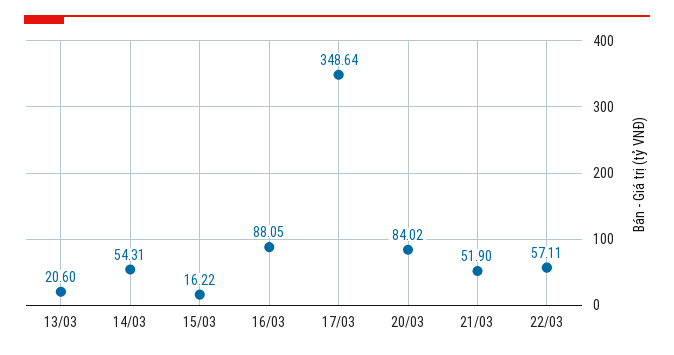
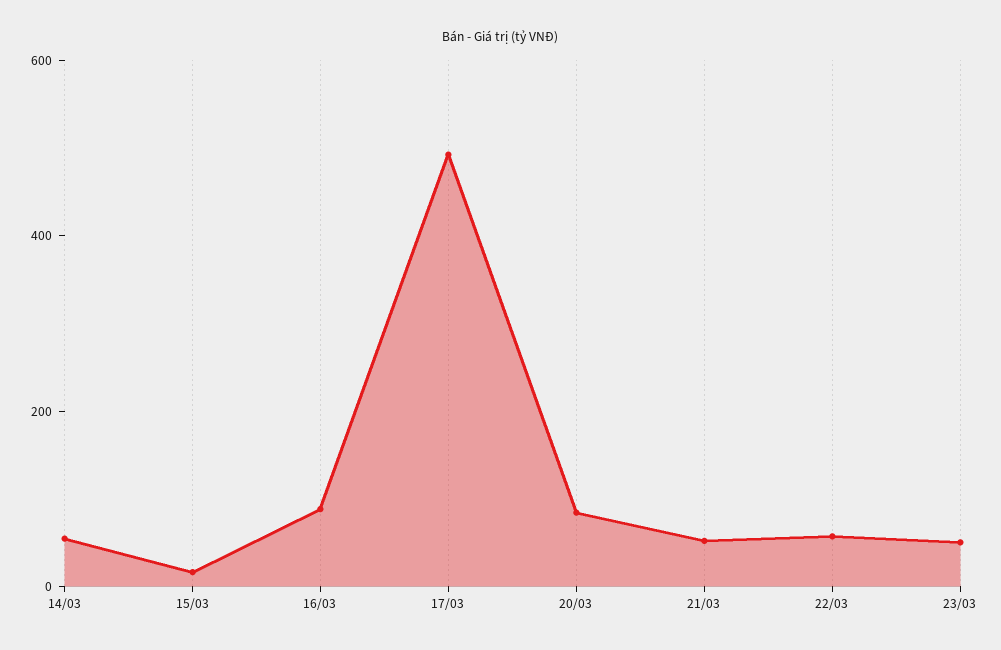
13/03: 20.6 -> none
17/03: 348.64 -> 500
23/03: none -> 50

